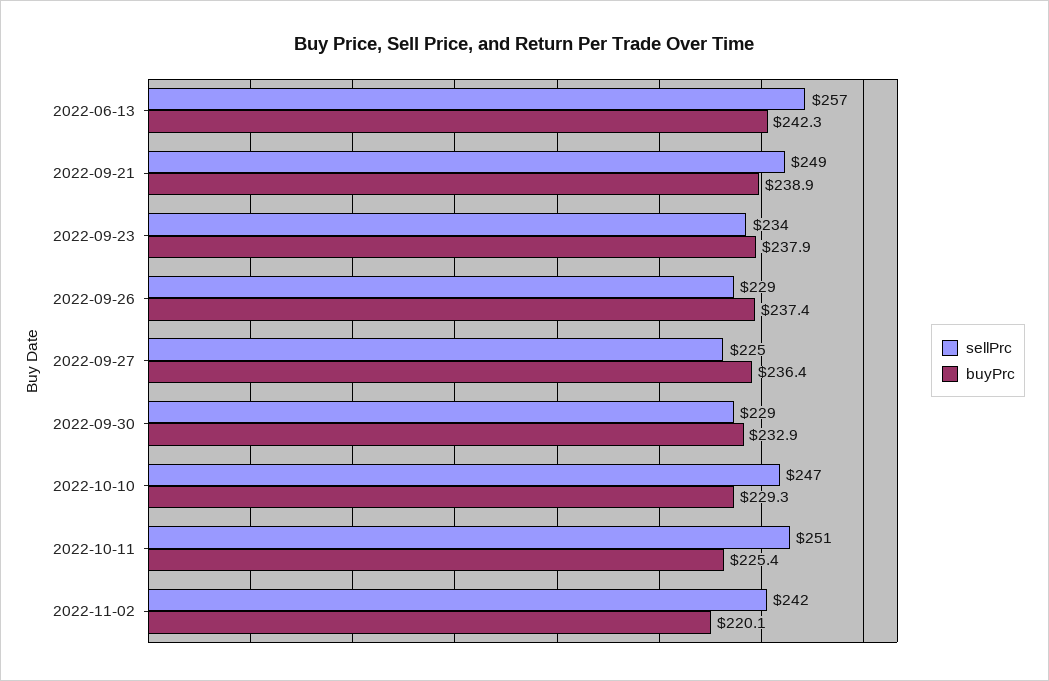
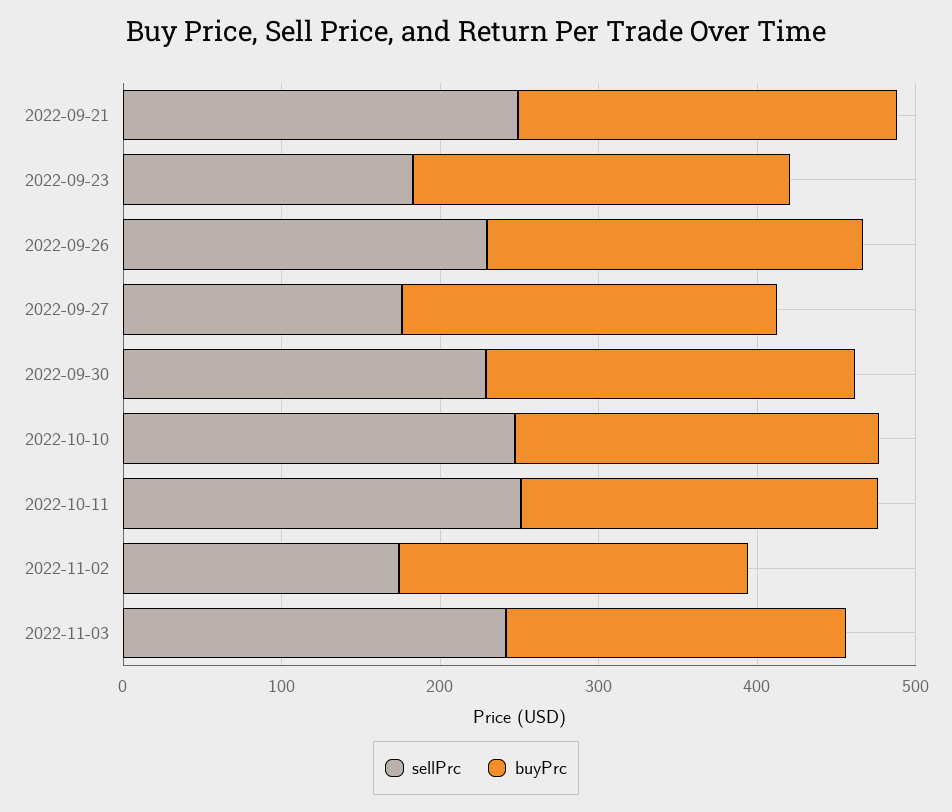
sellPrc, 2022-06-13: 257 -> none
buyPrc, 2022-06-13: 242.3 -> none
sellPrc, 2022-09-23: 234 -> 180
sellPrc, 2022-09-27: 225 -> 180
sellPrc, 2022-11-02: 242 -> 180
sellPrc, 2022-11-03: none -> 240
buyPrc, 2022-11-03: none -> 220

